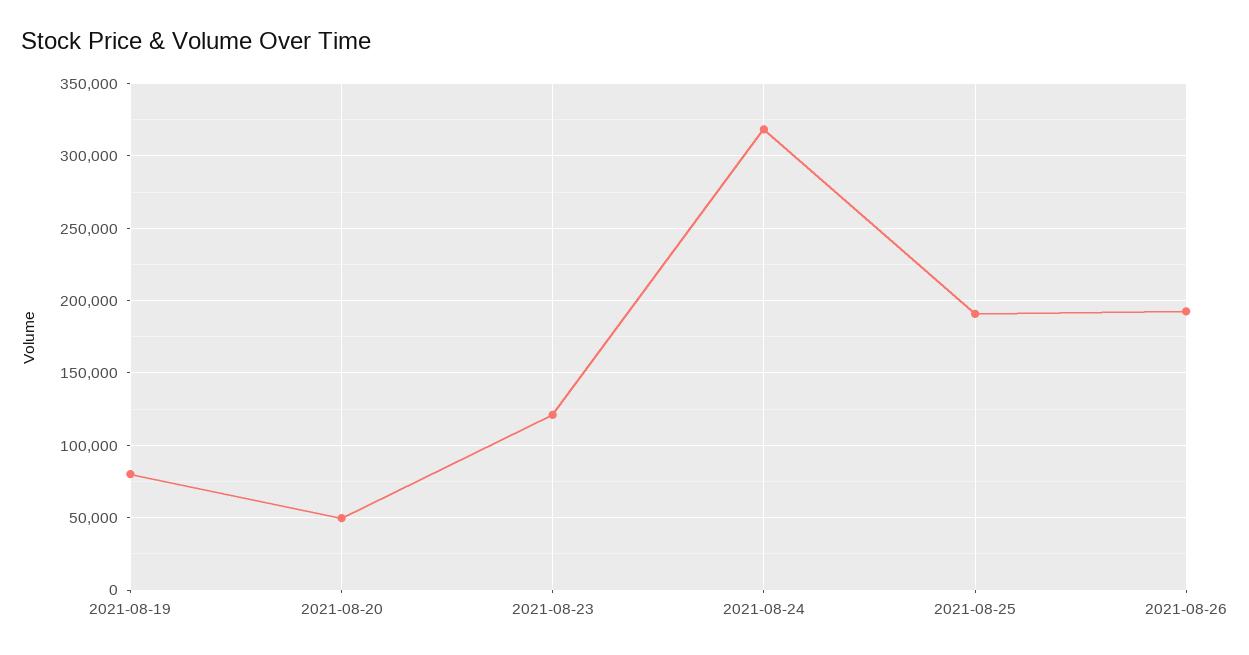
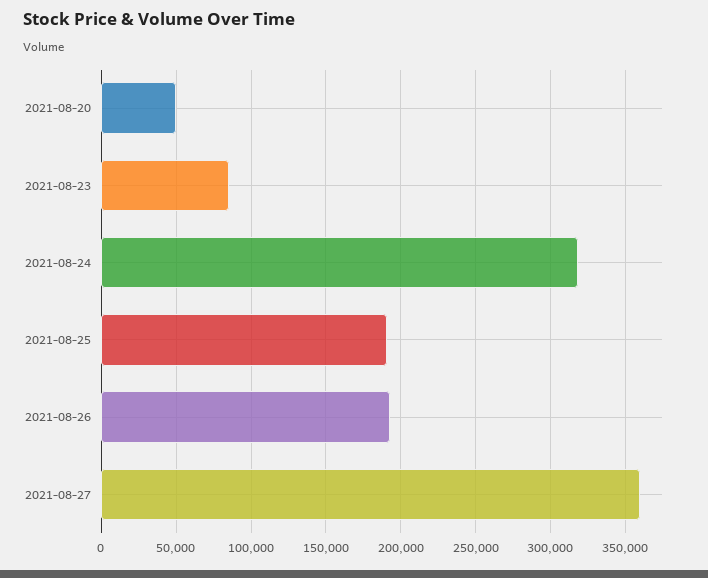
2021-08-19: 80000 -> none
2021-08-23: 120000 -> 85000
2021-08-27: none -> 360000

